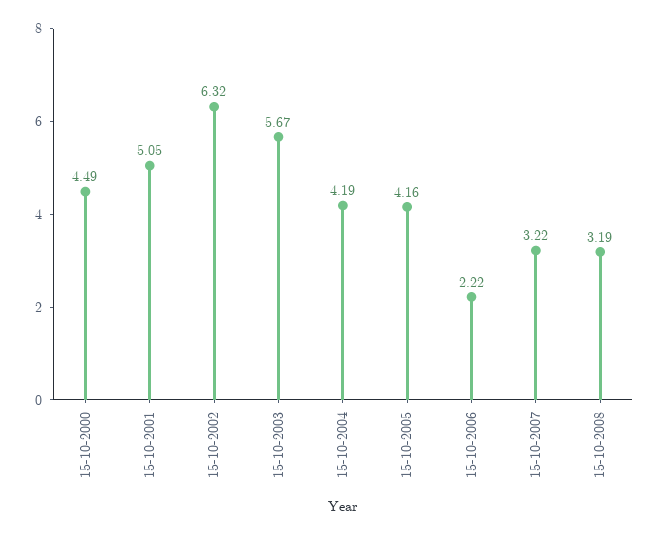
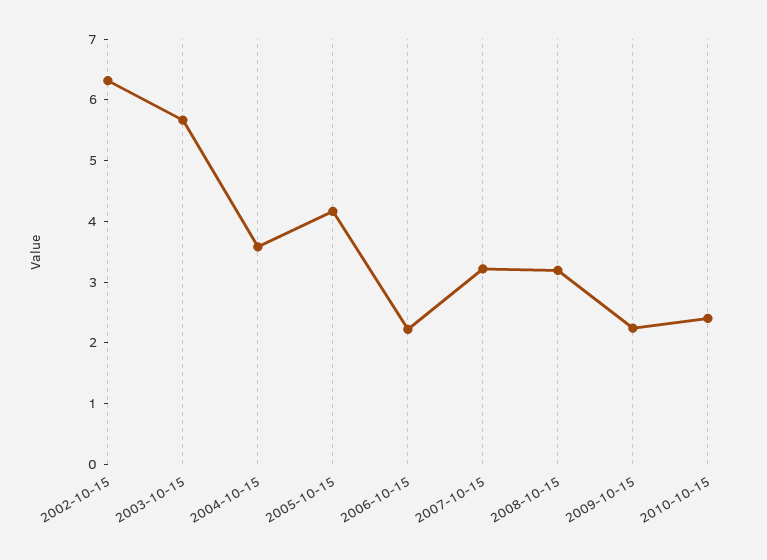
15-10-2000: 4.49 -> none
15-10-2001: 5.05 -> none
15-10-2004: 4.19 -> 3.6
2009-10-15: none -> 2.2
2010-10-15: none -> 2.4

